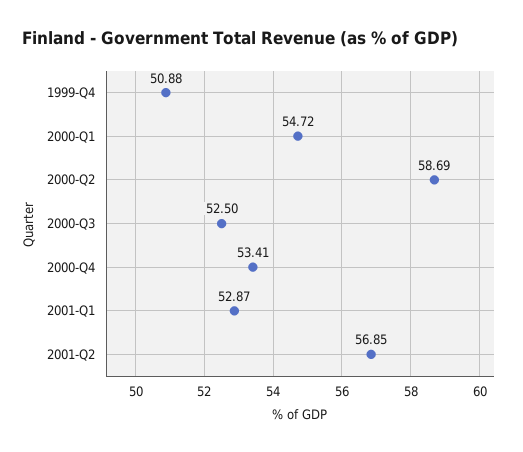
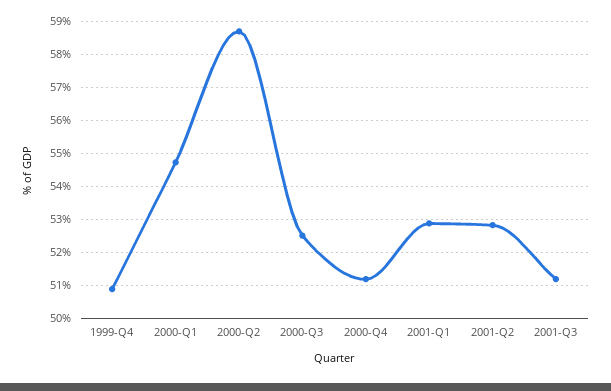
2000-Q4: 53.41 -> 51.2
2001-Q2: 56.85 -> 52.8
2001-Q3: none -> 51.2

